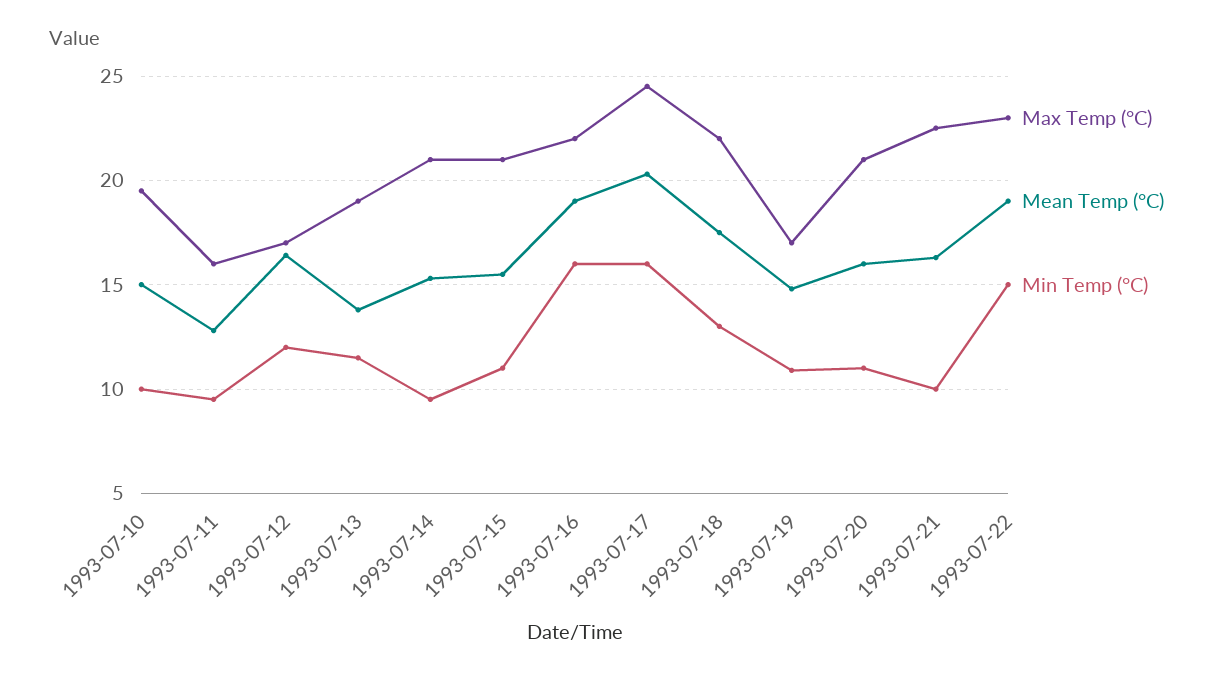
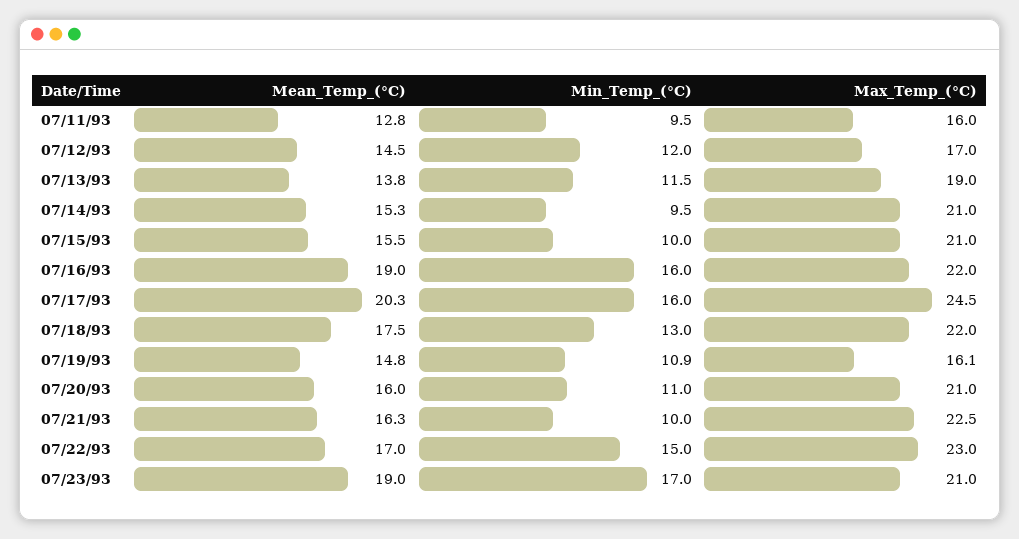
Max Temp (°C), 1993-07-10: 19.5 -> none
Mean Temp (°C), 1993-07-10: 15 -> none
Min Temp (°C), 1993-07-10: 10 -> none
Mean Temp (°C), 1993-07-12: 16.5 -> 14.5
Min Temp (°C), 1993-07-15: 11 -> 10
Max Temp (°C), 1993-07-19: 17 -> 16.1
Mean Temp (°C), 1993-07-22: 19 -> 17
Mean Temp (°C), 07/23/93: none -> 19
Min Temp (°C), 07/23/93: none -> 17
Max Temp (°C), 07/23/93: none -> 21

